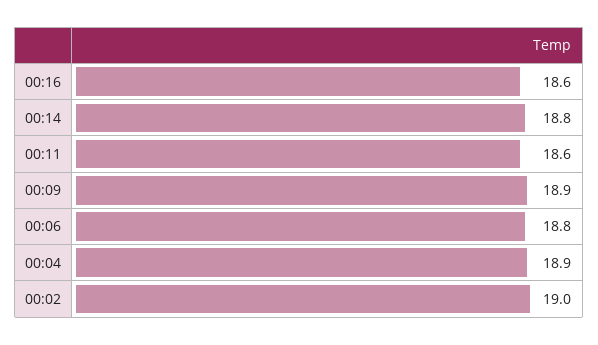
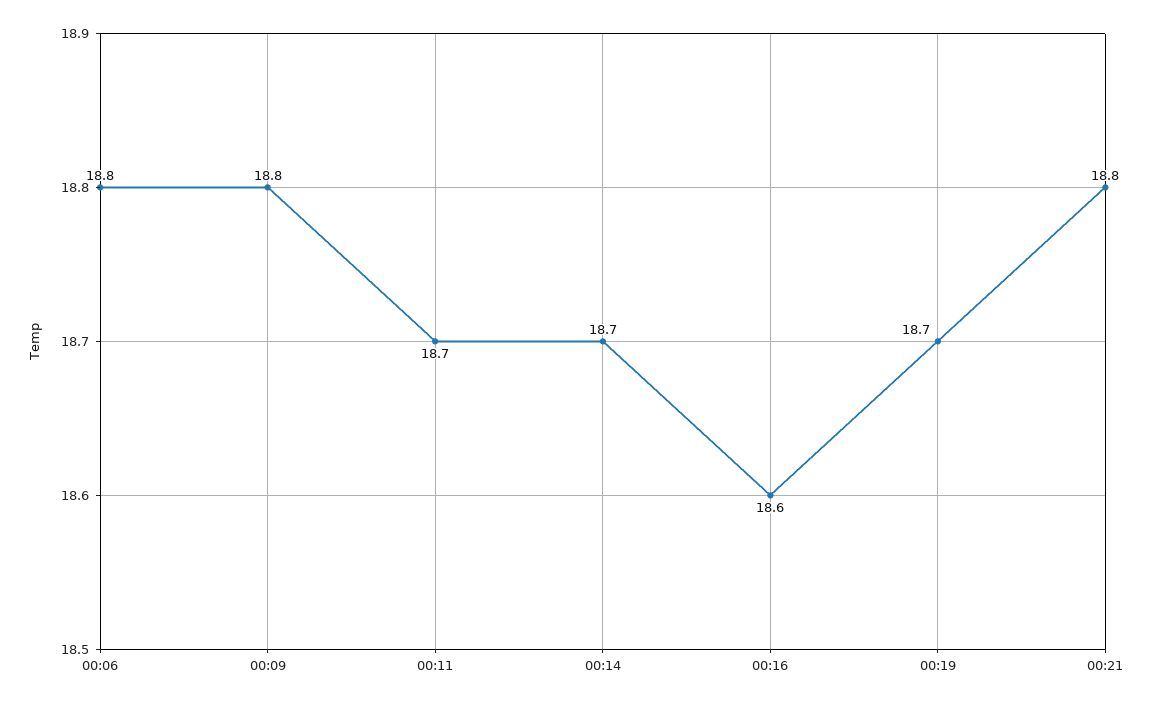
00:14: 18.8 -> 18.7
00:11: 18.6 -> 18.7
00:09: 18.9 -> 18.8
00:04: 18.9 -> none
00:02: 19 -> none
00:19: none -> 18.7
00:21: none -> 18.8

